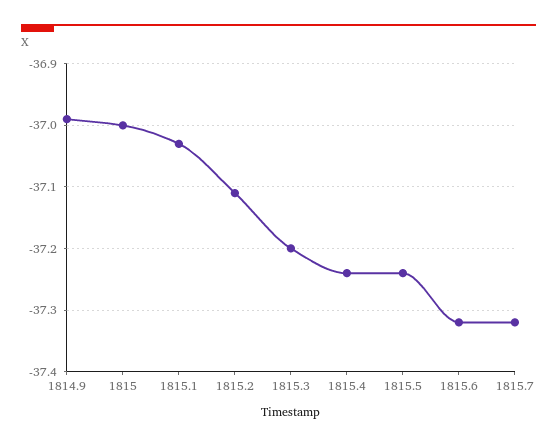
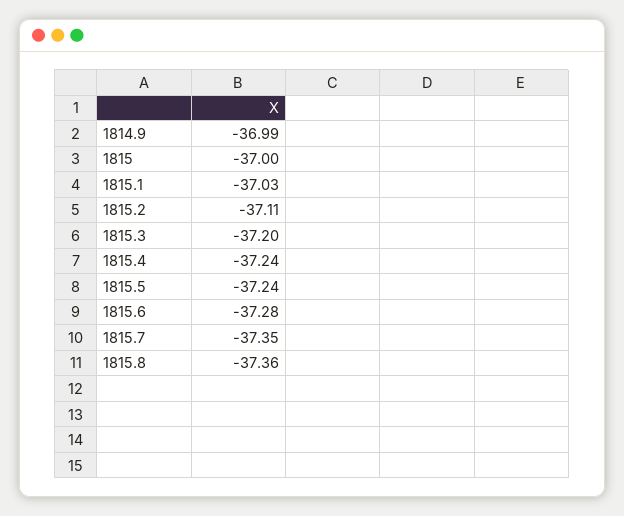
1815.6: -37.32 -> -37.28
1815.7: -37.32 -> -37.35
1815.8: none -> -37.36

